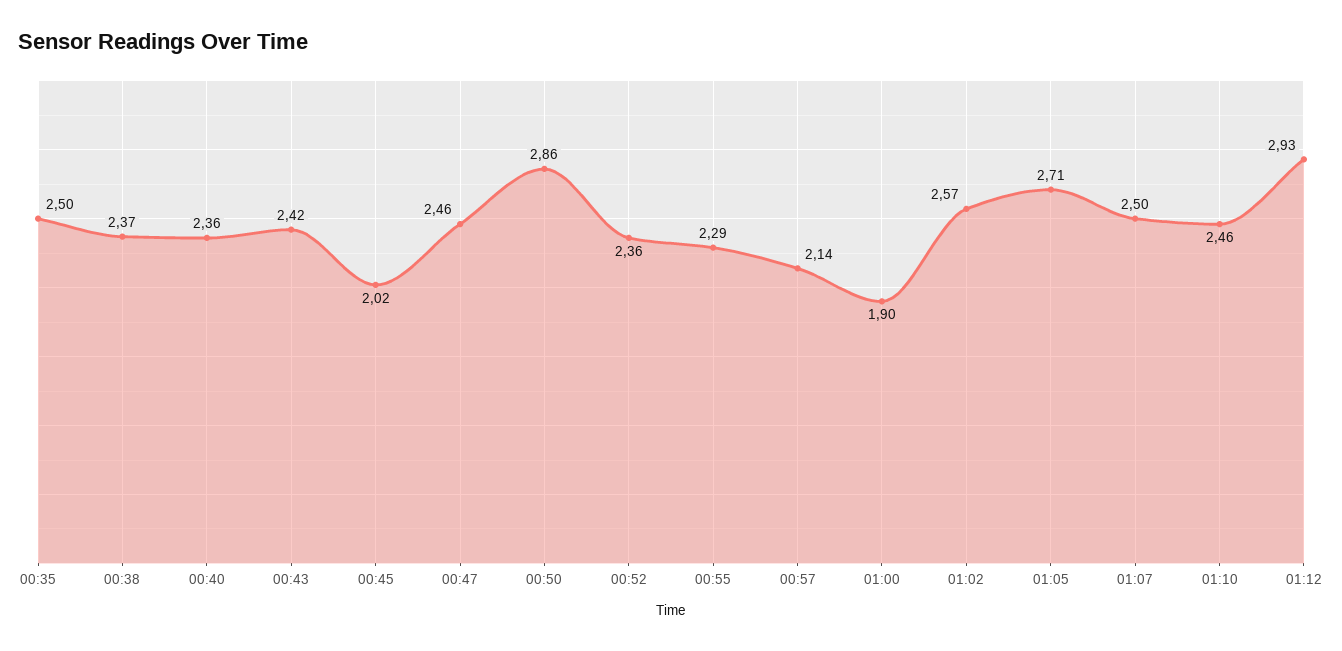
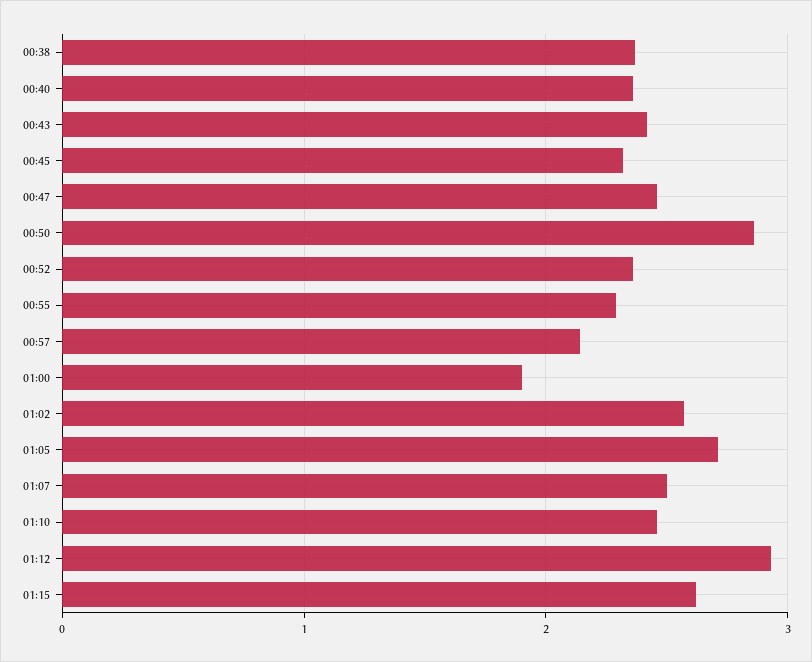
00:35: 2.5 -> none
00:45: 2.02 -> 2.3
01:15: none -> 2.6

